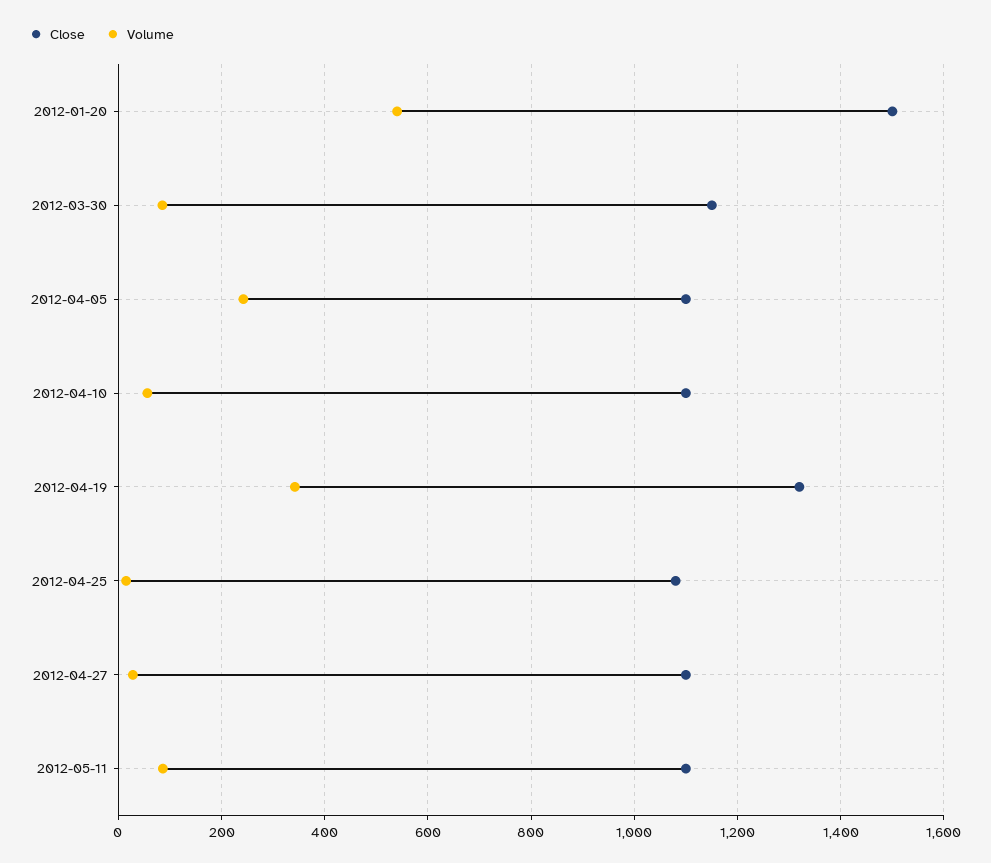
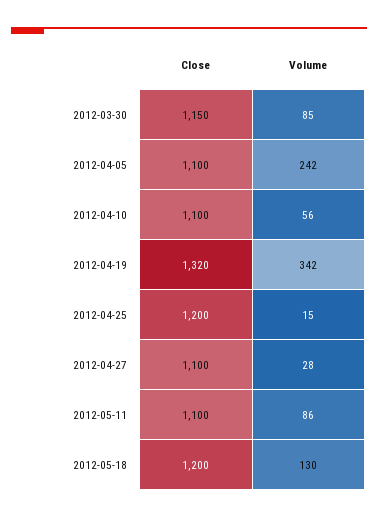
Close, 2012-01-20: 1500 -> none
Volume, 2012-01-20: 540 -> none
Close, 2012-04-25: 1080 -> 1200
Close, 2012-05-18: none -> 1200
Volume, 2012-05-18: none -> 130

